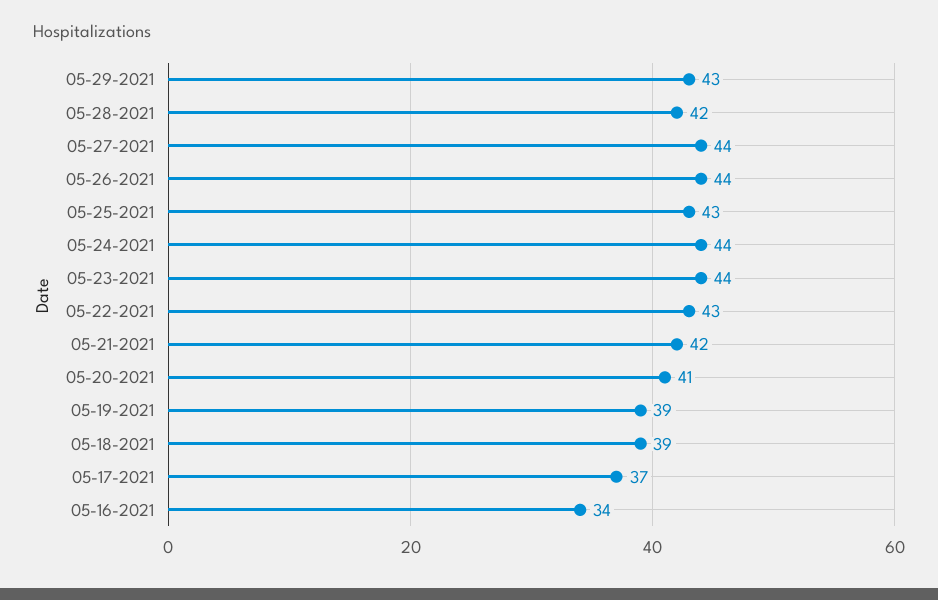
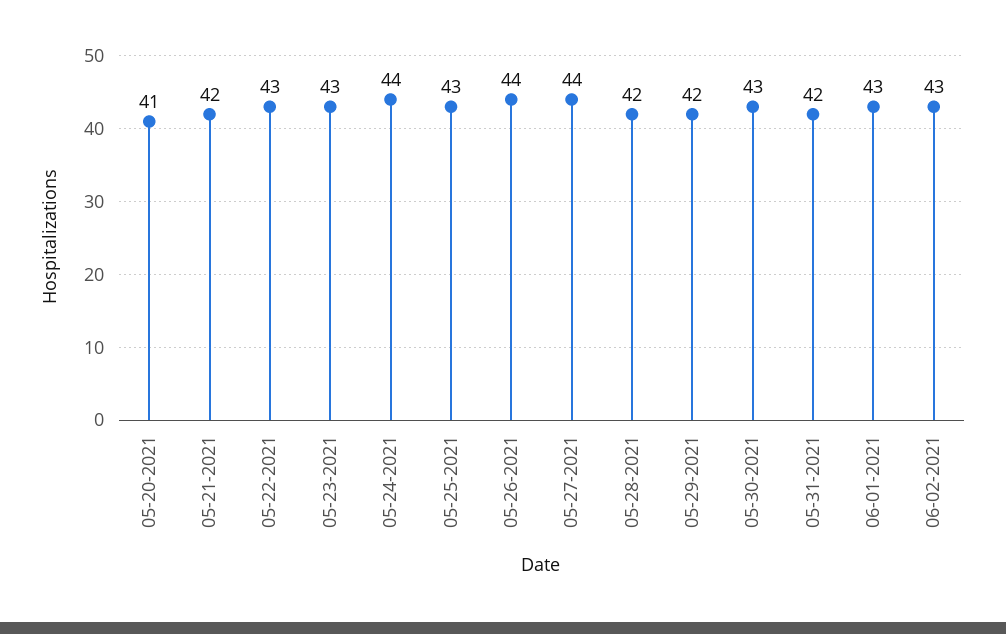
05-29-2021: 43 -> 42
05-23-2021: 44 -> 43
05-19-2021: 39 -> none
05-18-2021: 39 -> none
05-17-2021: 37 -> none
05-16-2021: 34 -> none
05-30-2021: none -> 43
05-31-2021: none -> 42
06-01-2021: none -> 43
06-02-2021: none -> 43

